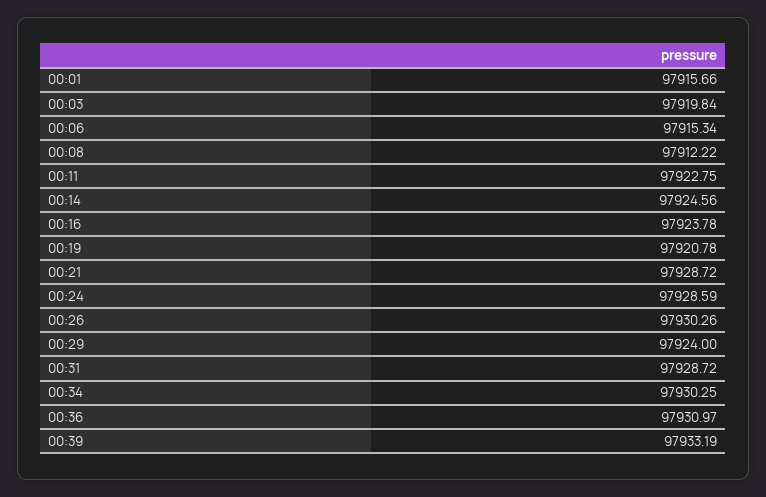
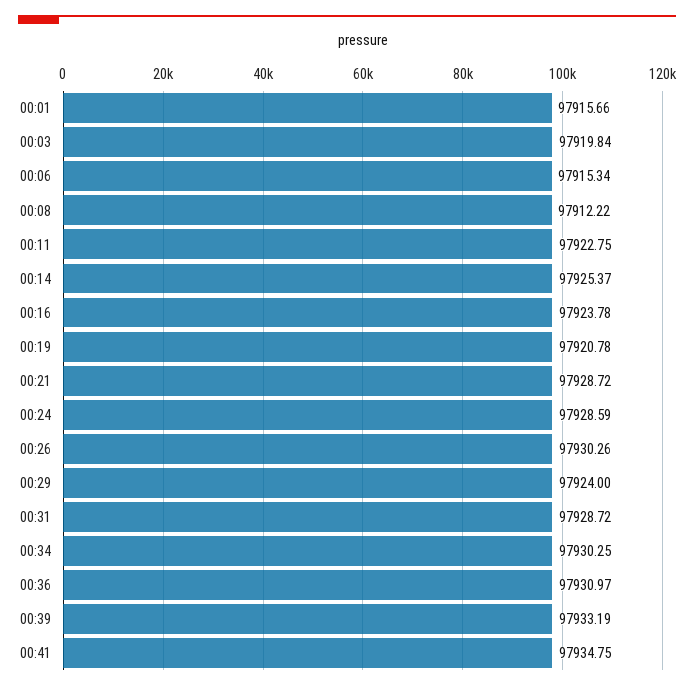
00:14: 97924.56 -> 97925.37
00:41: none -> 97934.75

